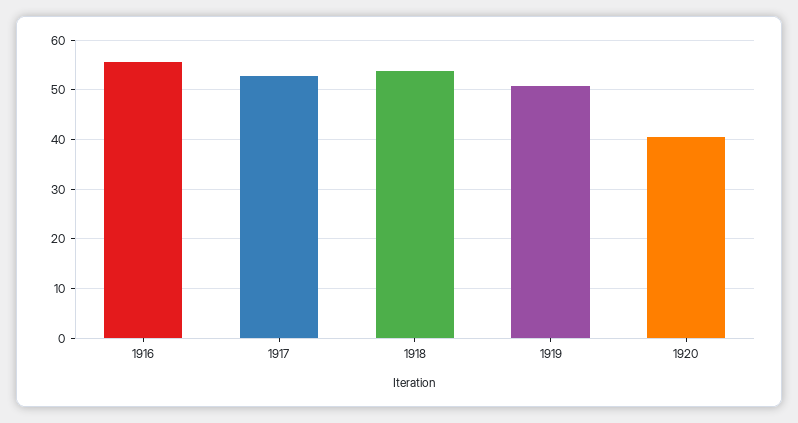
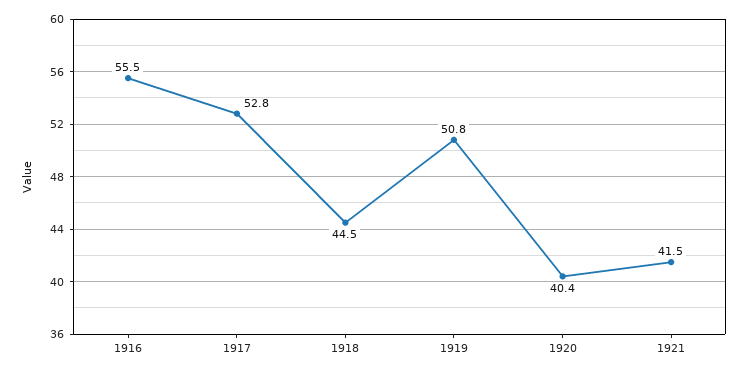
1918: 54 -> 44.5
1921: none -> 41.5

